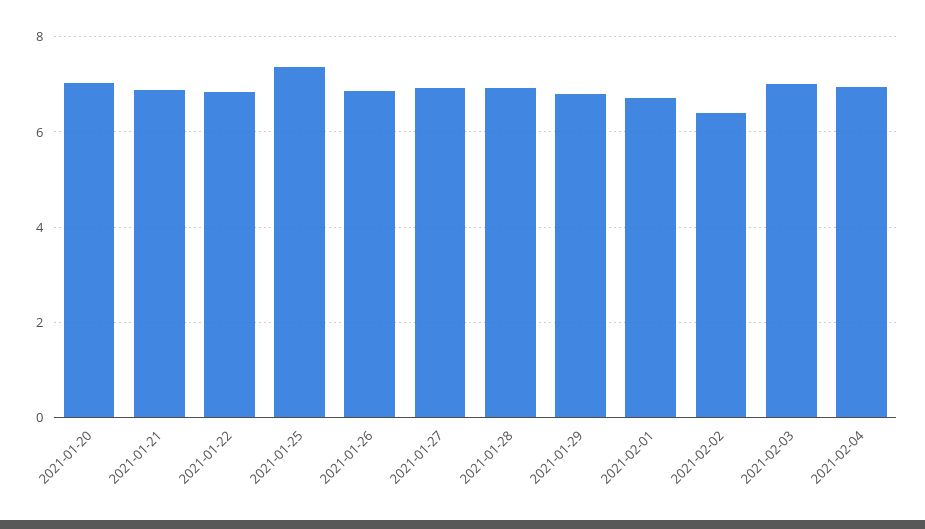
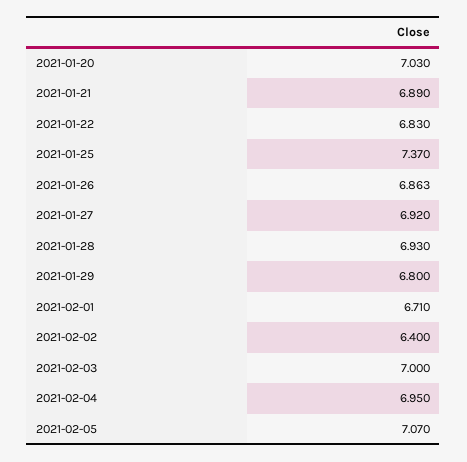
2021-02-05: none -> 7.07

